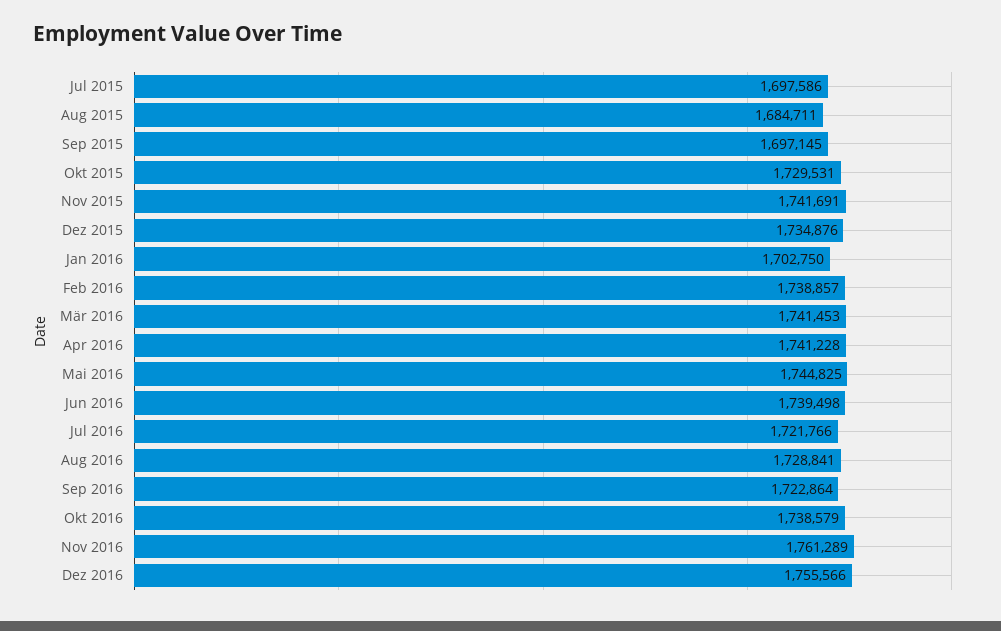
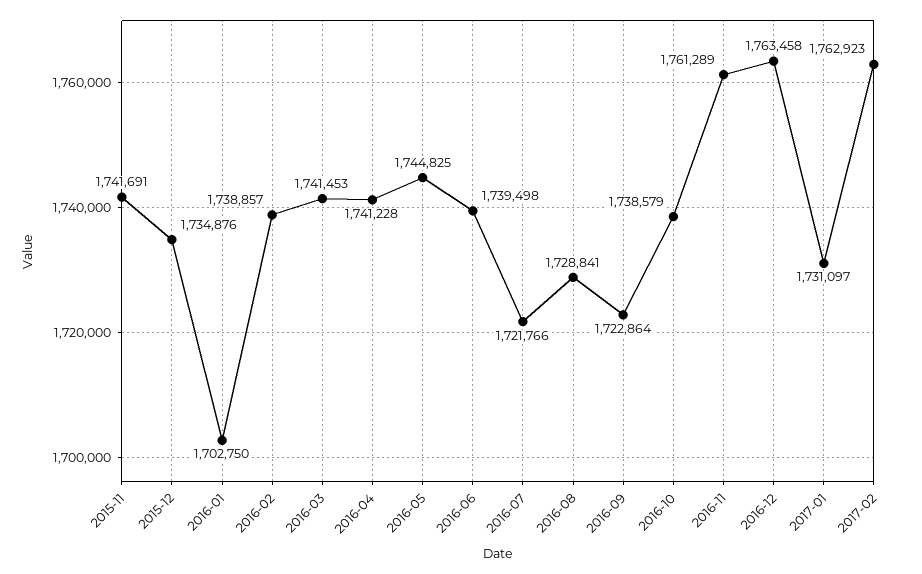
Jul 2015: 1697586 -> none
Aug 2015: 1684711 -> none
Sep 2015: 1697145 -> none
Okt 2015: 1729531 -> none
Dez 2016: 1755566 -> 1763458
2017-01: none -> 1731097
2017-02: none -> 1762923

